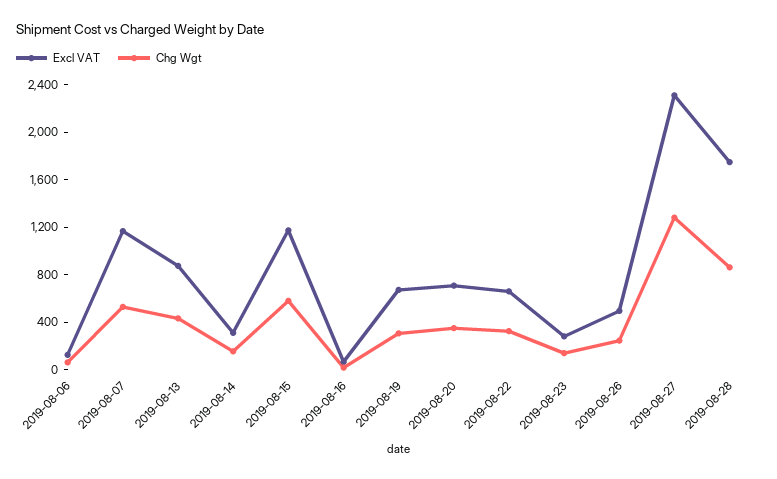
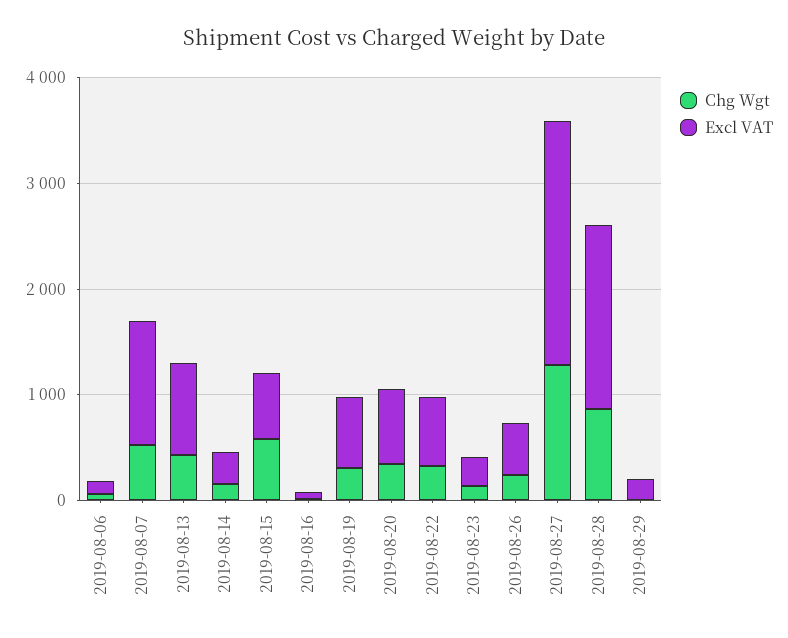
Excl VAT, 2019-08-15: 1200 -> 600
Chg Wgt, 2019-08-29: none -> 0
Excl VAT, 2019-08-29: none -> 200

